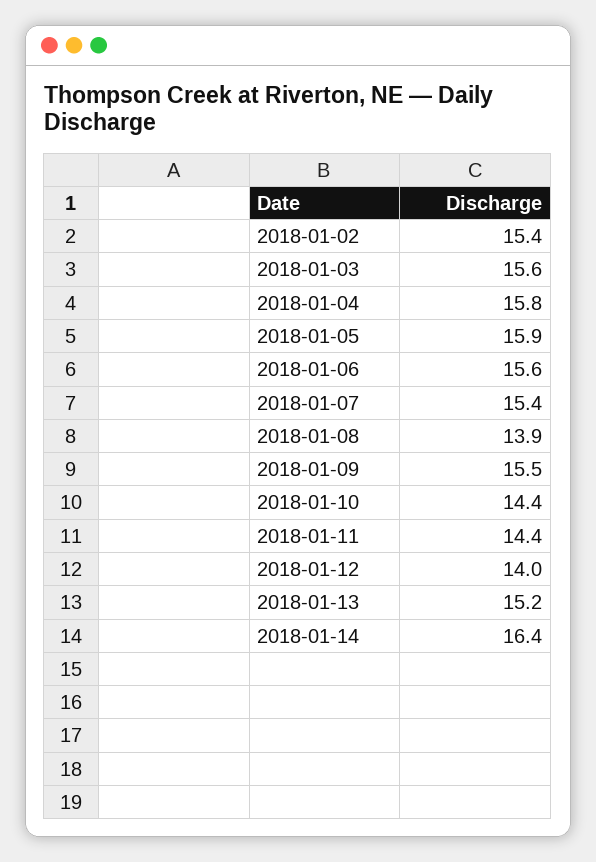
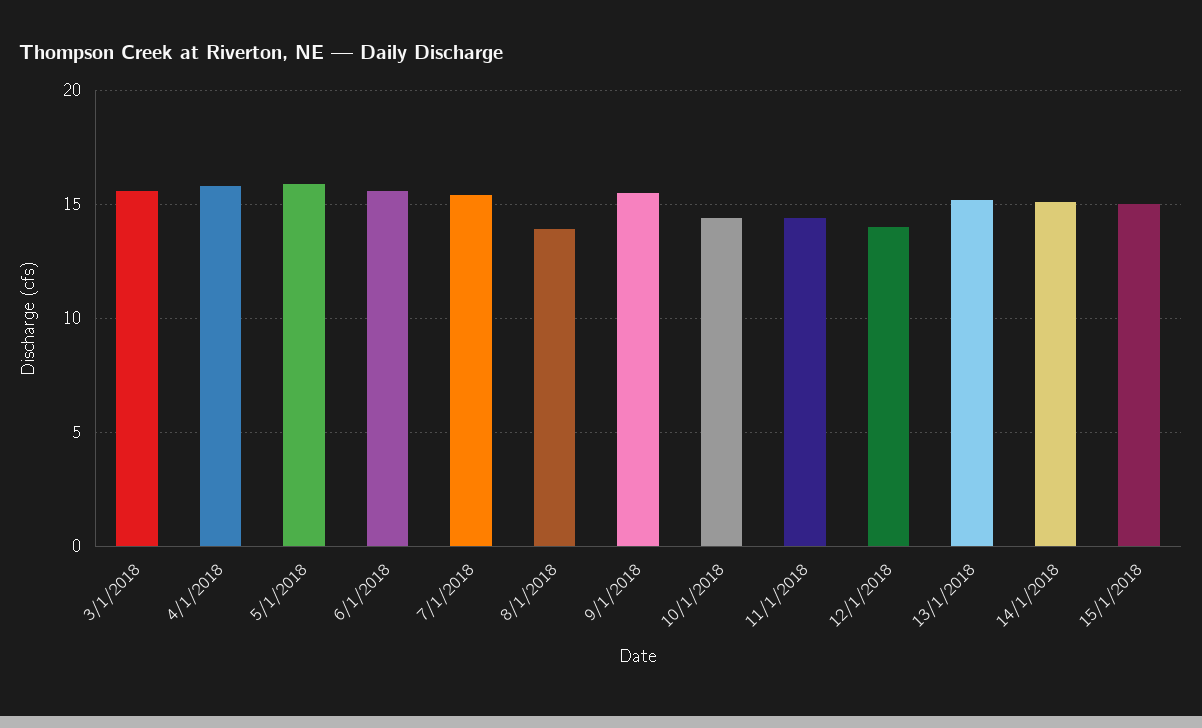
2018-01-02: 15.4 -> none
2018-01-14: 16.4 -> 15
15/1/2018: none -> 15

